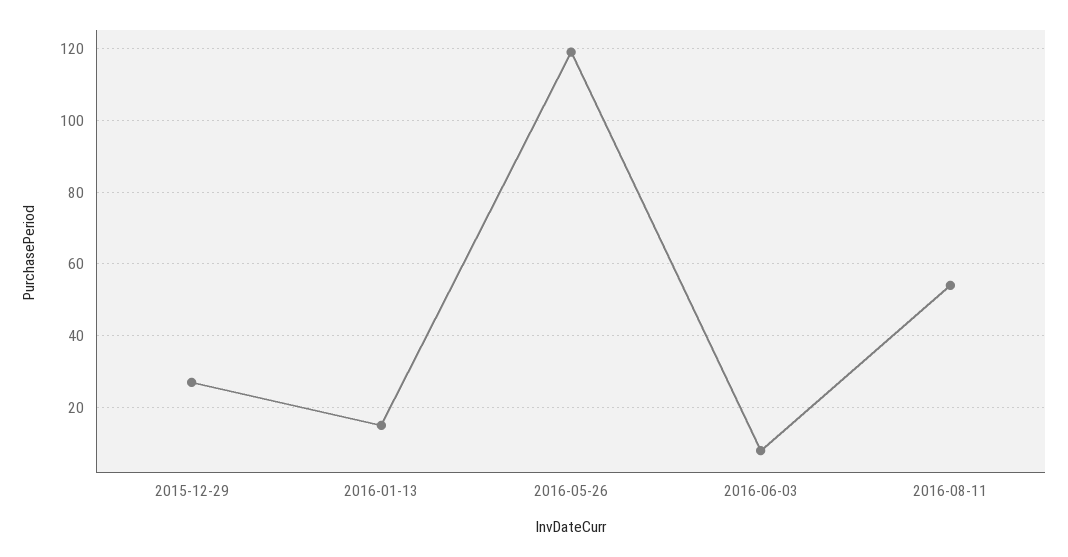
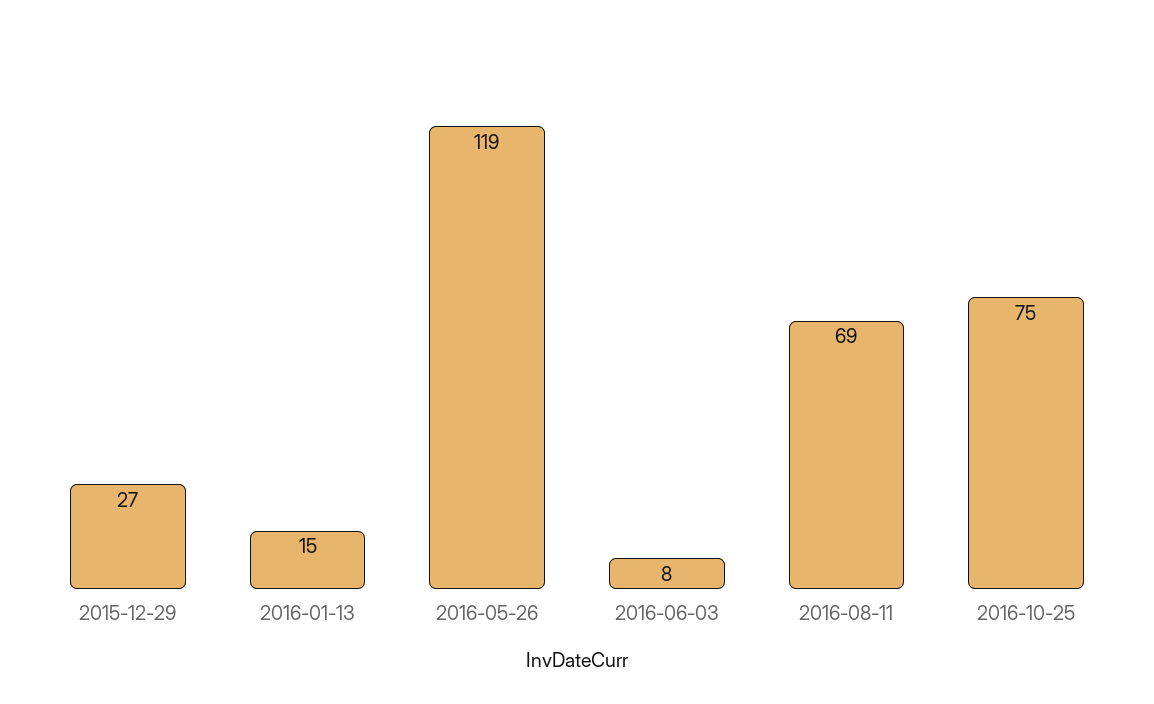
2016-08-11: 55 -> 69
2016-10-25: none -> 75

